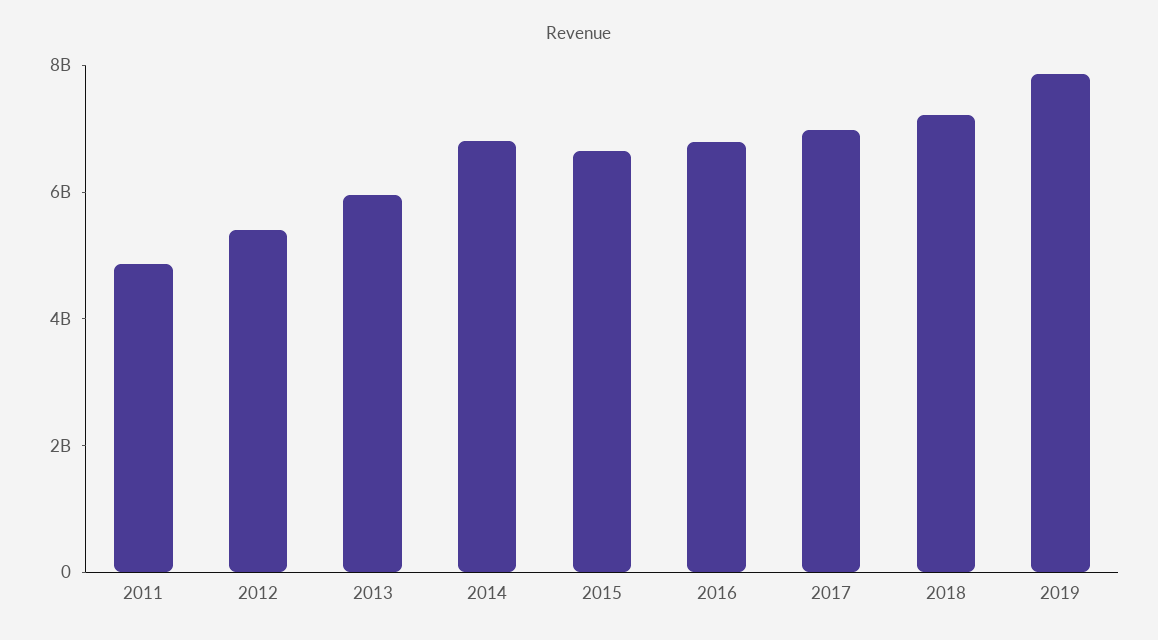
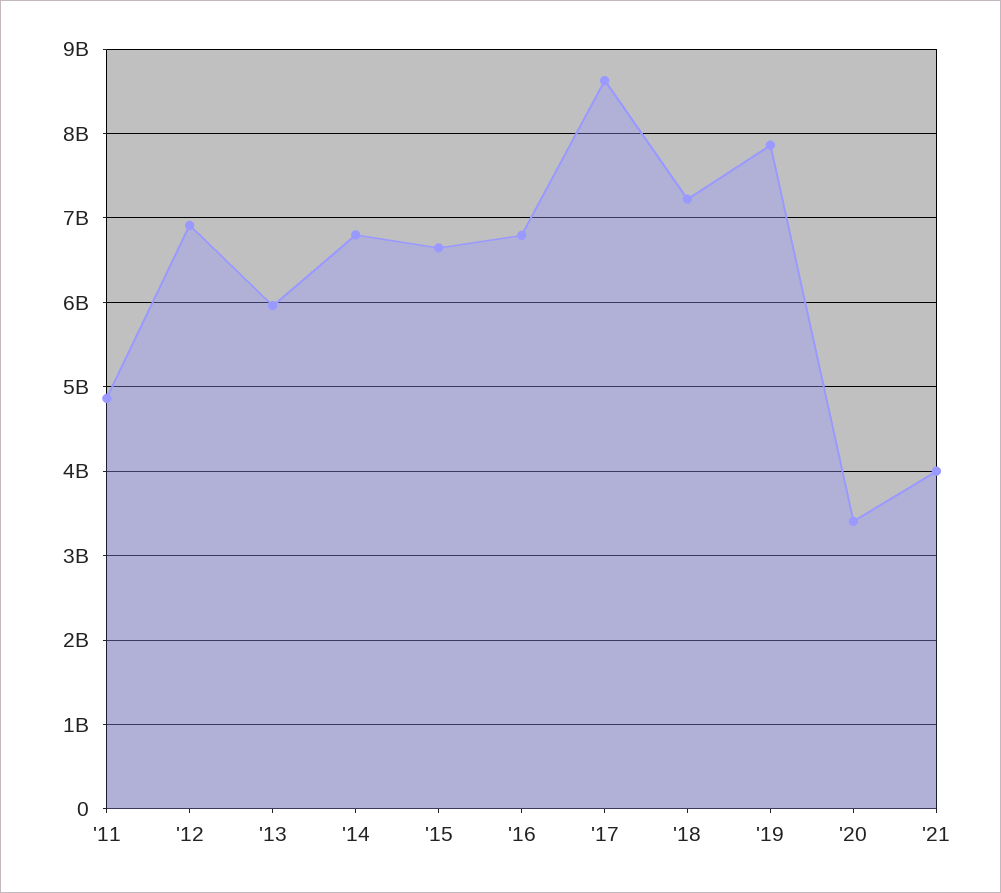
2012: 5500000000 -> 6900000000
2017: 7000000000 -> 8600000000
'20: none -> 3400000000
'21: none -> 4000000000

